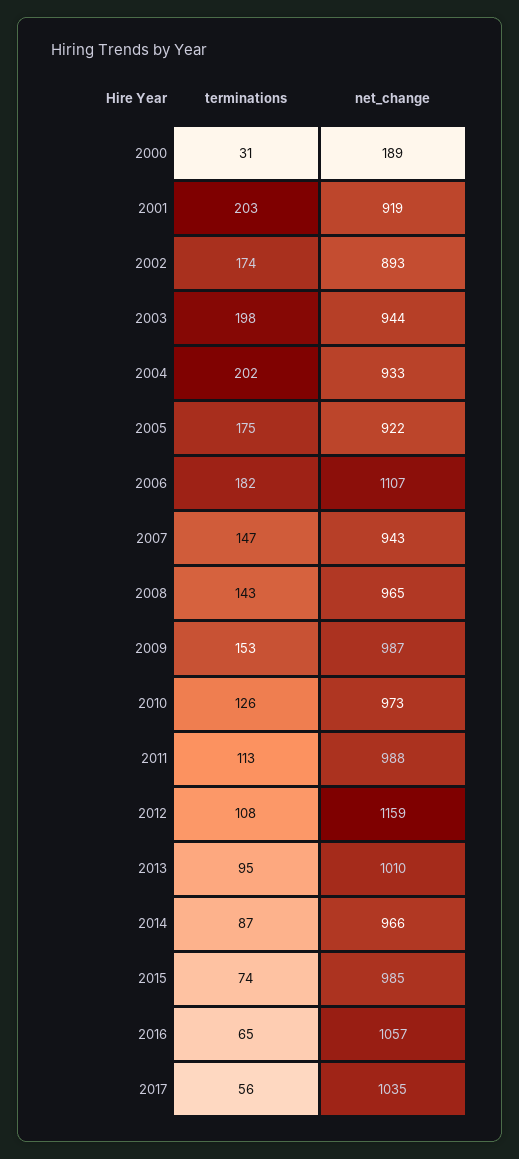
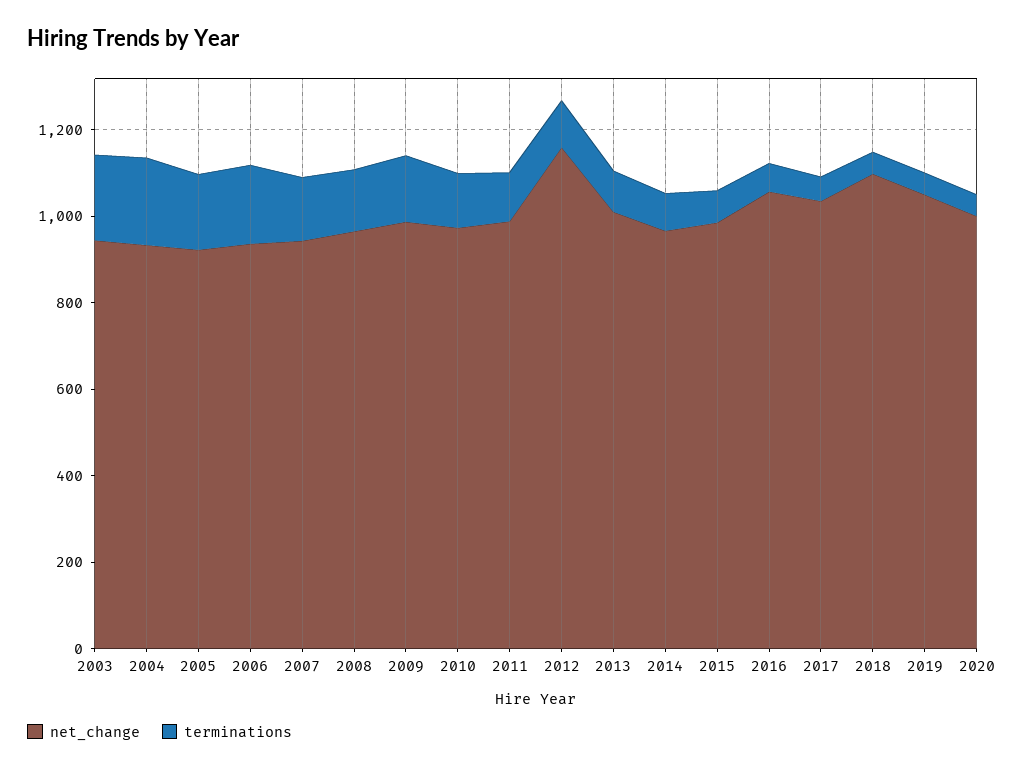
terminations, 2000: 31 -> none
net_change, 2000: 189 -> none
terminations, 2001: 203 -> none
net_change, 2001: 919 -> none
terminations, 2002: 174 -> none
net_change, 2002: 893 -> none
net_change, 2006: 1107 -> 950
net_change, 2018: none -> 1100
terminations, 2018: none -> 50
net_change, 2019: none -> 1050
terminations, 2019: none -> 50
net_change, 2020: none -> 1000
terminations, 2020: none -> 50

